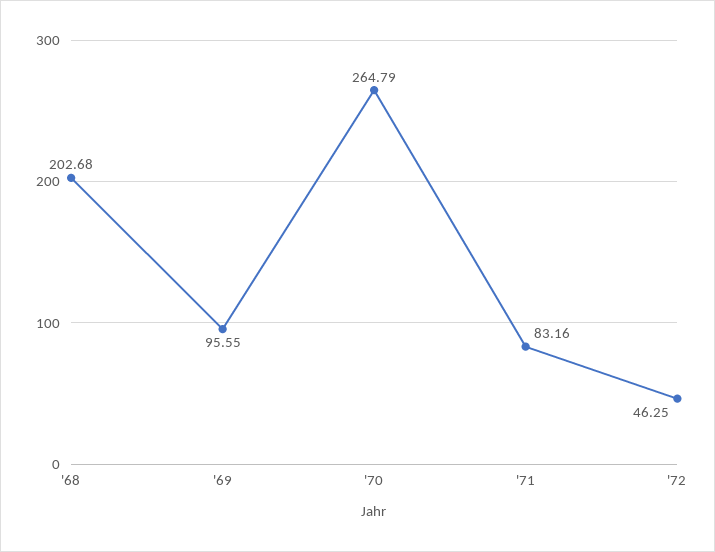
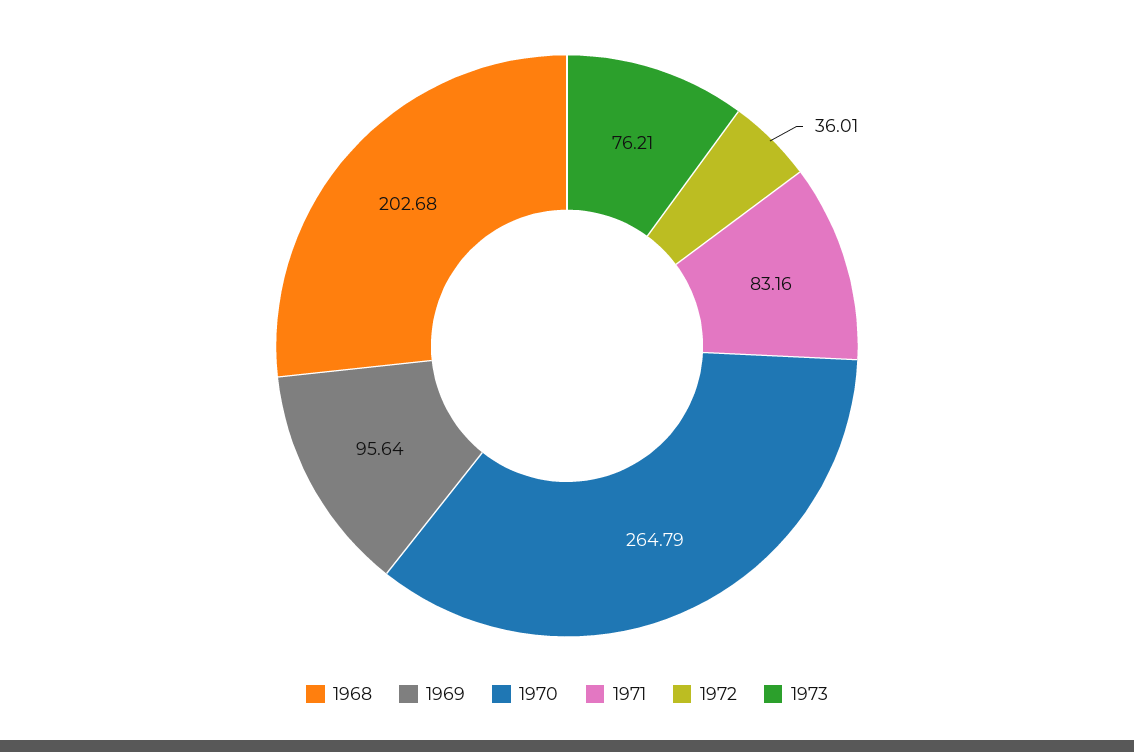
'69: 95.55 -> 95.64
'72: 46.25 -> 36.01
1973: none -> 76.21

